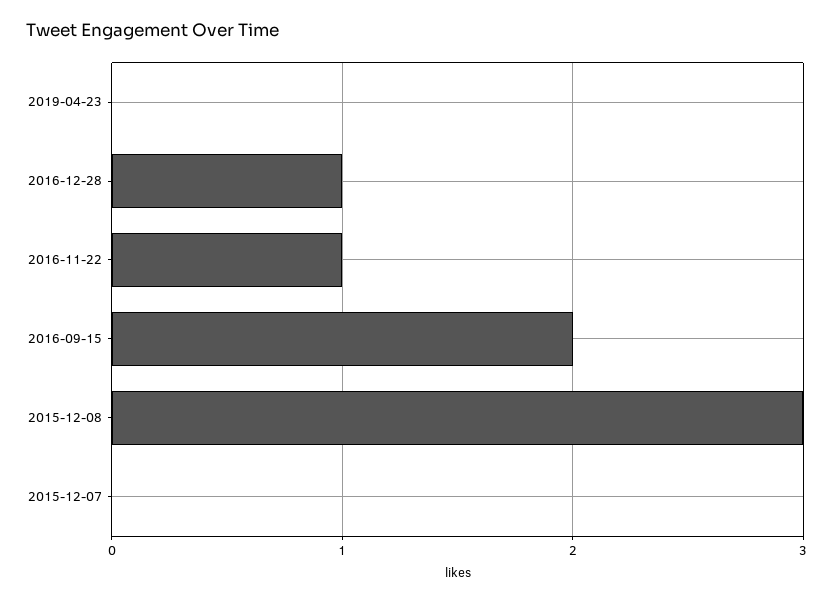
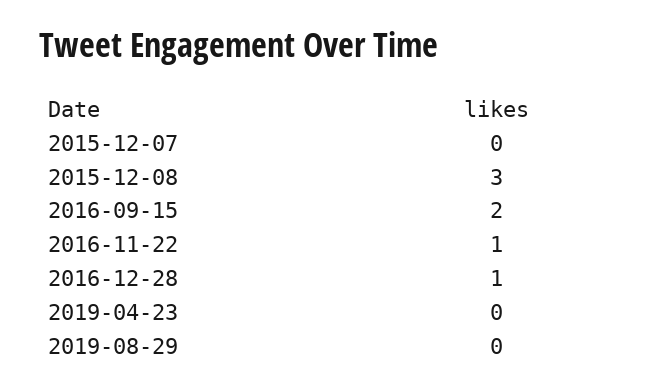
2019-08-29: none -> 0

